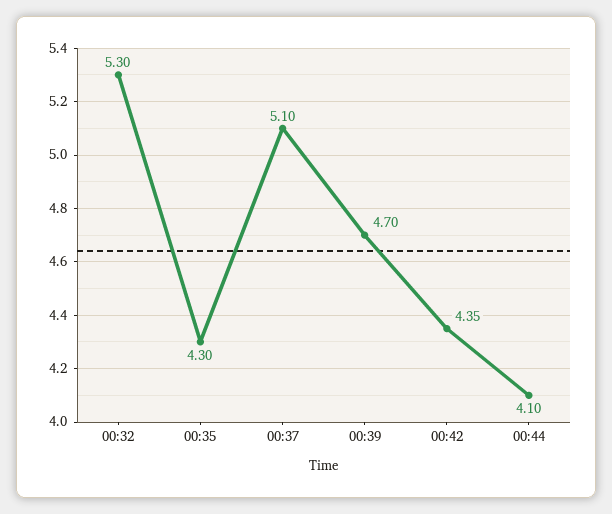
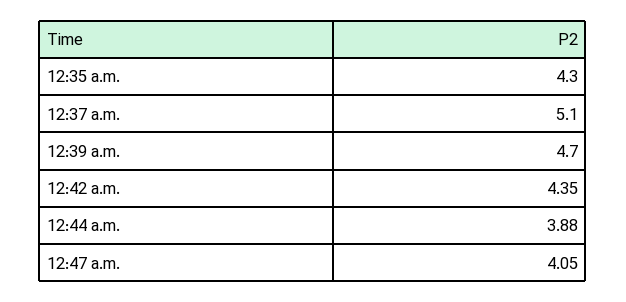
00:32: 5.3 -> none
00:44: 4.1 -> 3.88
12:47 a.m.: none -> 4.05

